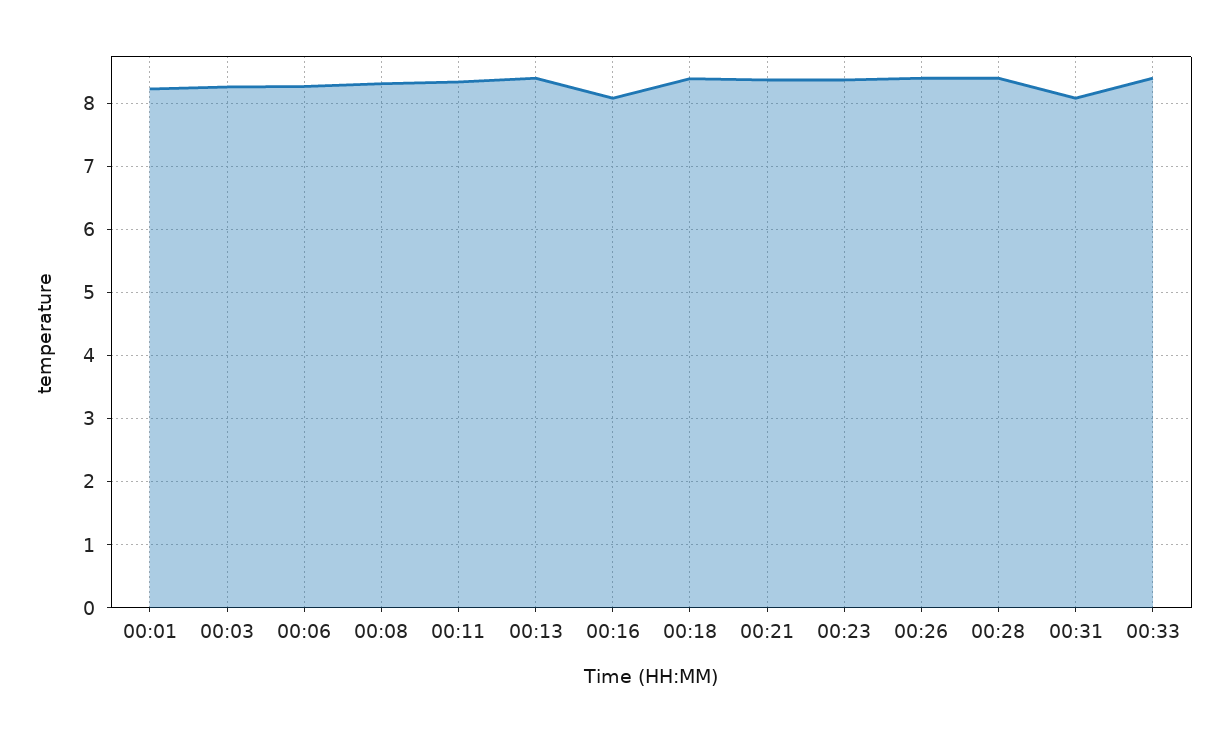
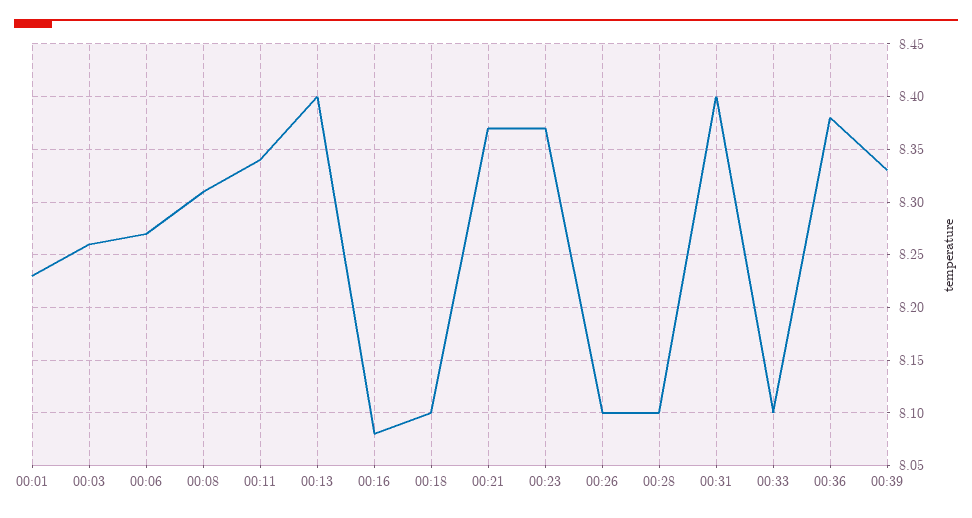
00:18: 8.4 -> 8.1
00:26: 8.4 -> 8.1
00:28: 8.4 -> 8.1
00:31: 8.1 -> 8.4
00:33: 8.4 -> 8.1
00:36: none -> 8.38
00:39: none -> 8.33

